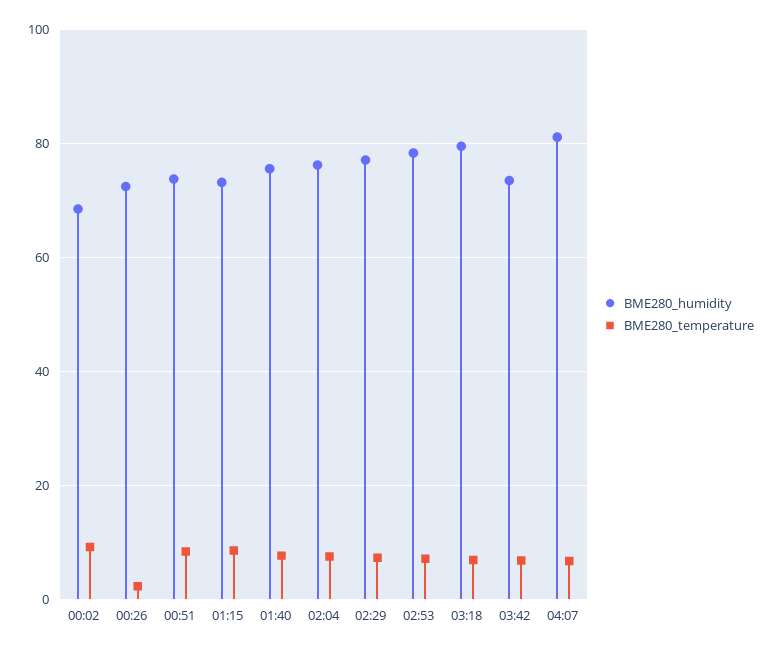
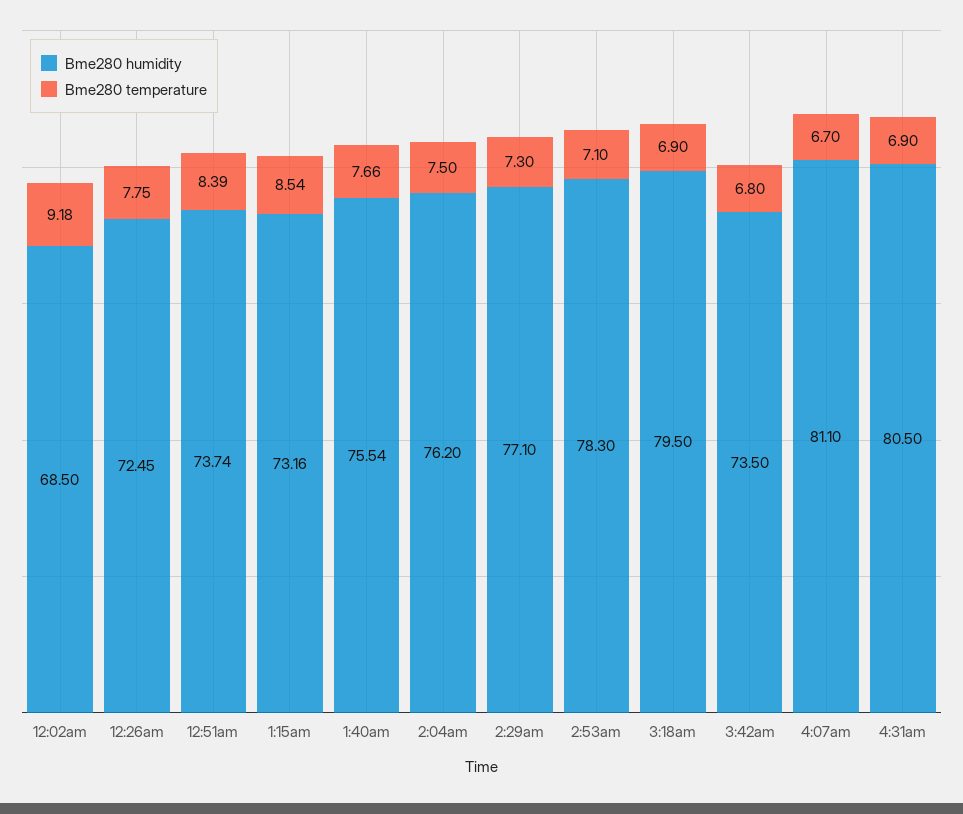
BME280_temperature, 00:26: 2 -> 7.75
BME280_humidity, 4:31am: none -> 80.5
BME280_temperature, 4:31am: none -> 6.9

